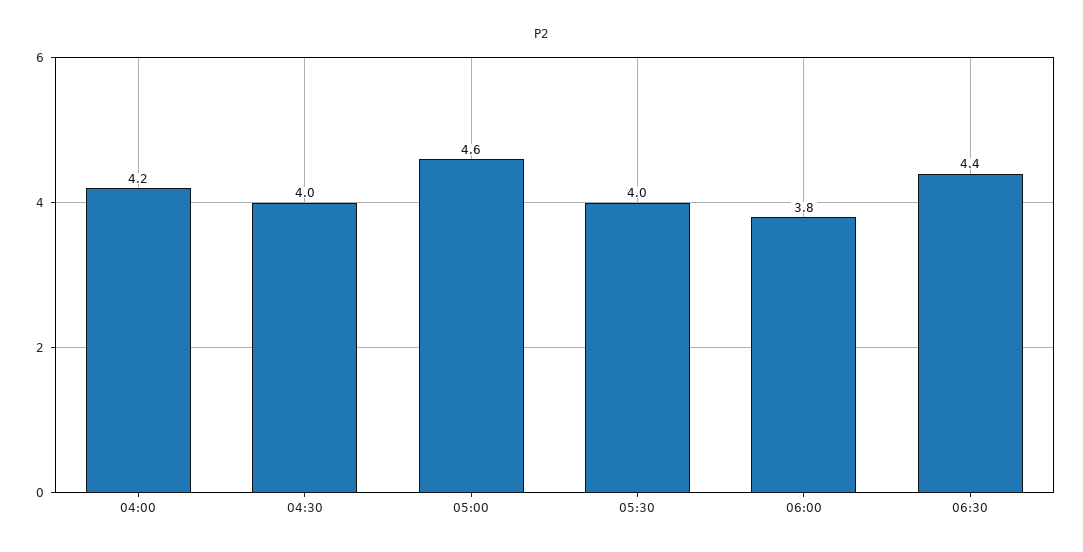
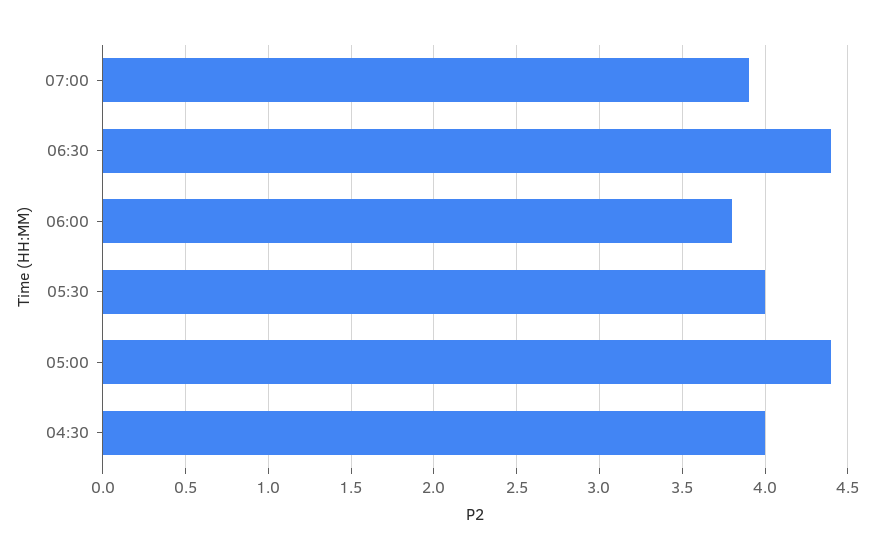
04:00: 4.2 -> none
05:00: 4.6 -> 4.4
07:00: none -> 3.9

